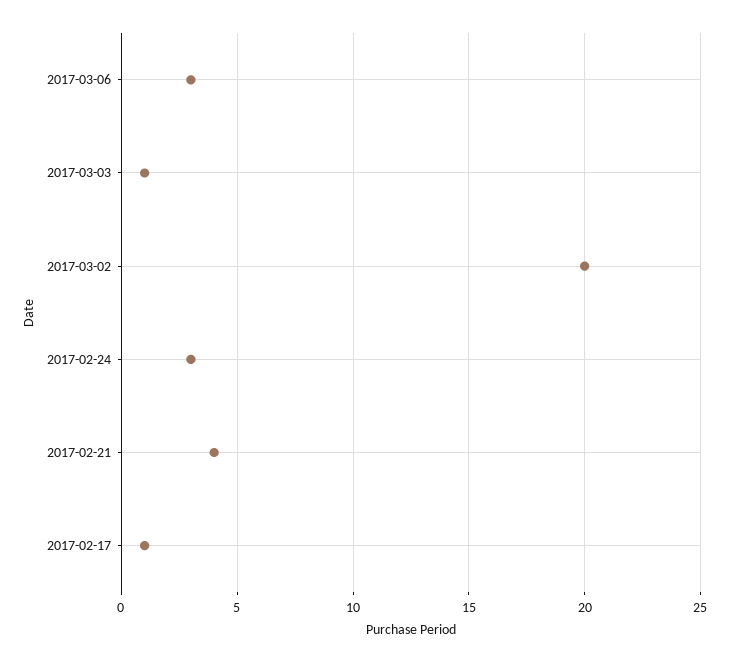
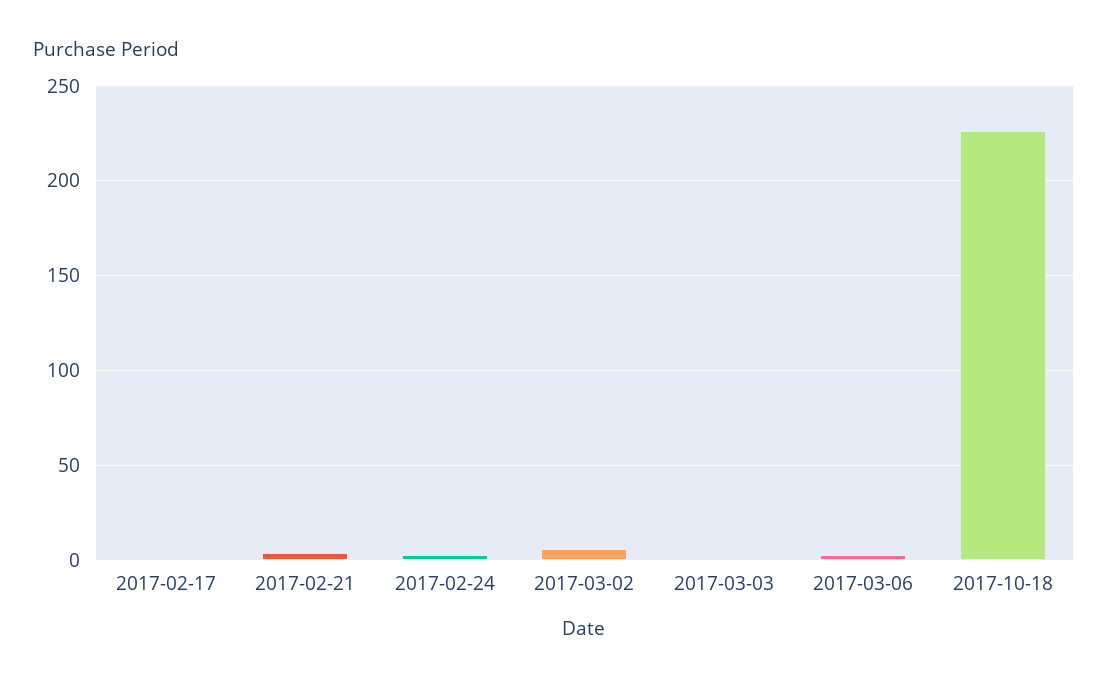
2017-03-02: 20 -> 5
2017-10-18: none -> 225

